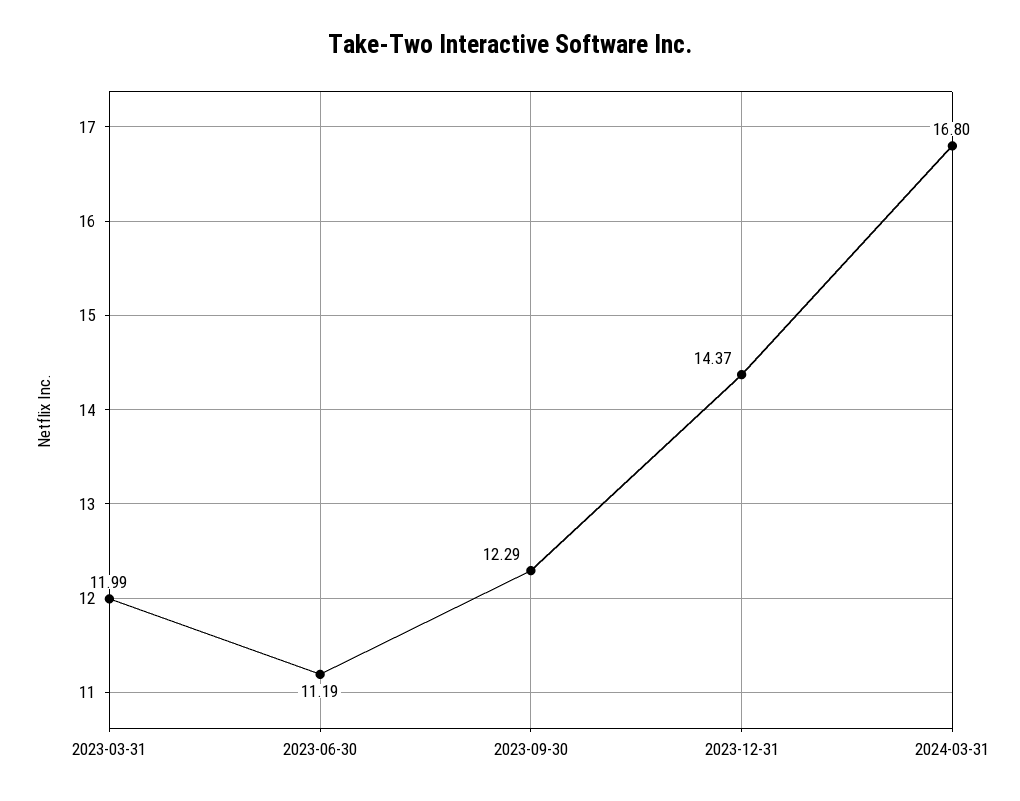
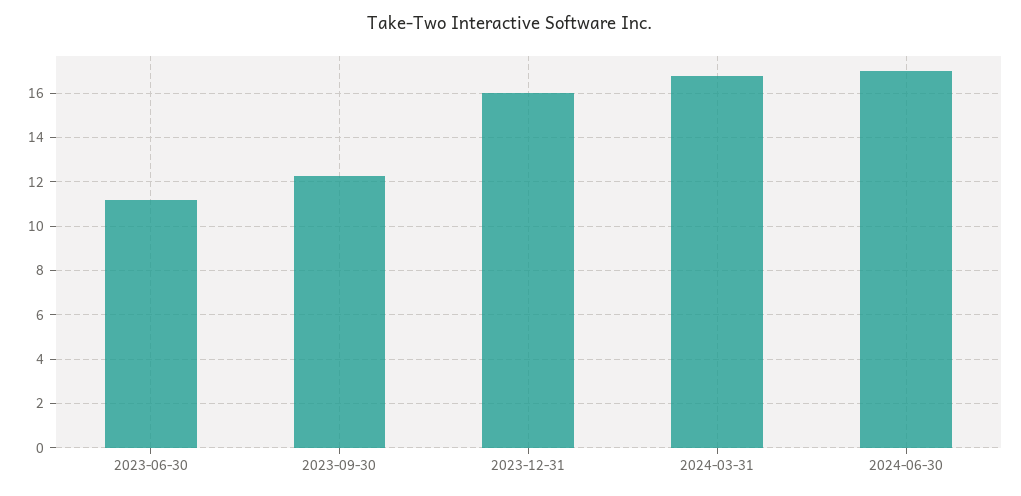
2023-03-31: 11.99 -> none
2023-12-31: 14.37 -> 16
2024-06-30: none -> 17

